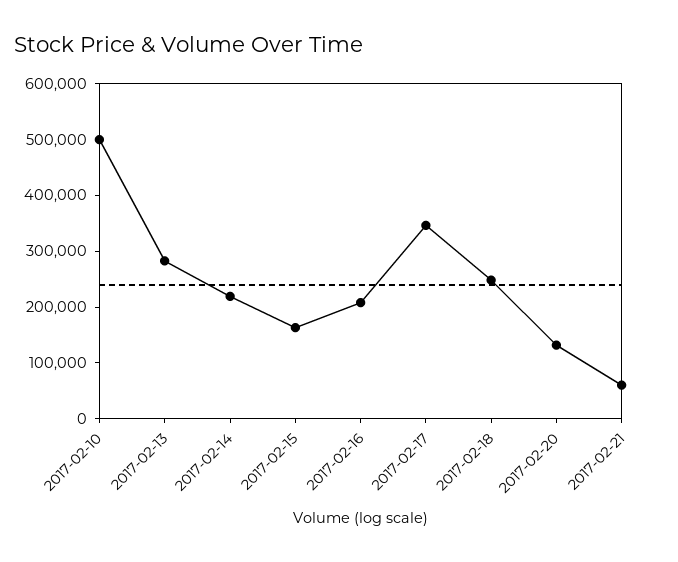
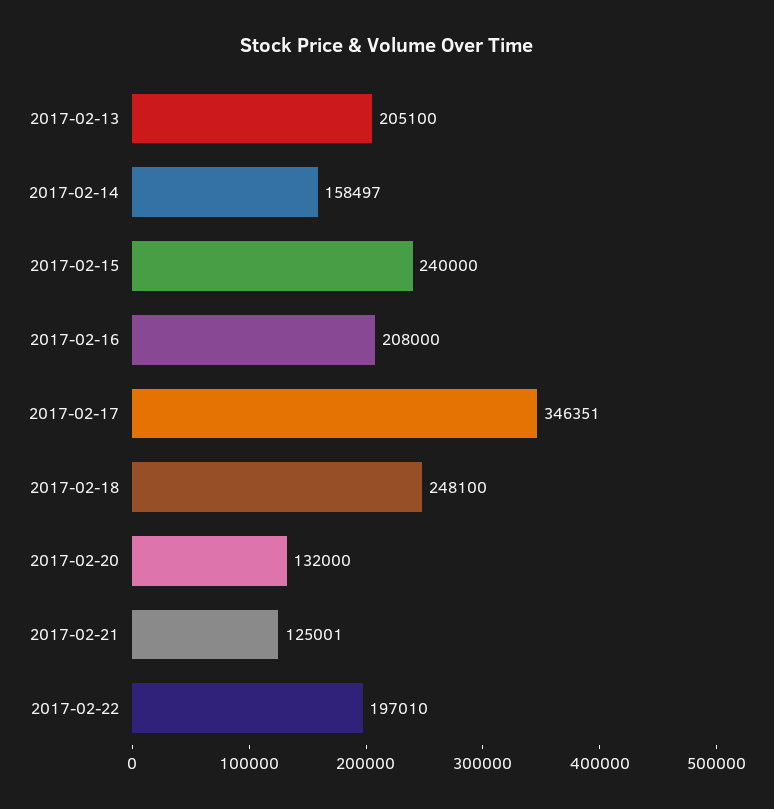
2017-02-10: 500000 -> none
2017-02-13: 280000 -> 205100
2017-02-14: 220000 -> 158497
2017-02-15: 160000 -> 240000
2017-02-21: 60000 -> 125001
2017-02-22: none -> 197010

